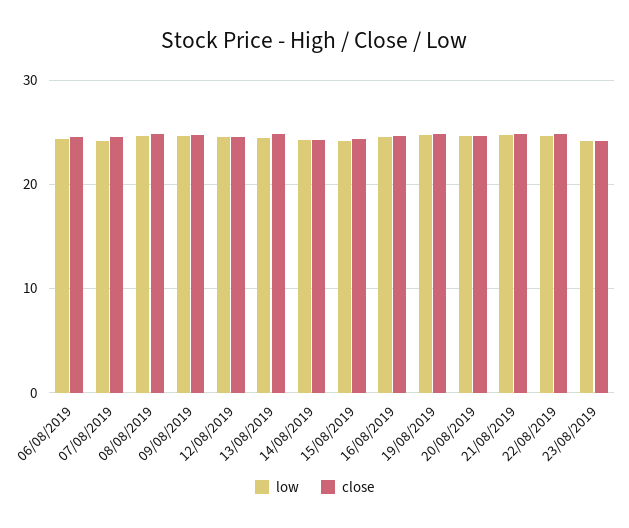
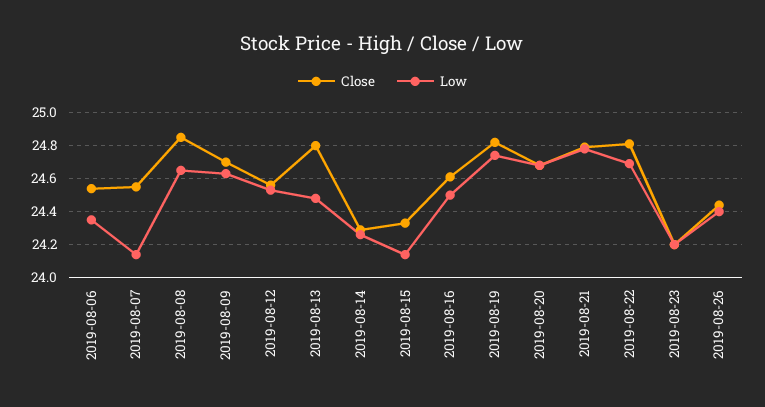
close, 2019-08-26: none -> 24.45
low, 2019-08-26: none -> 24.4

